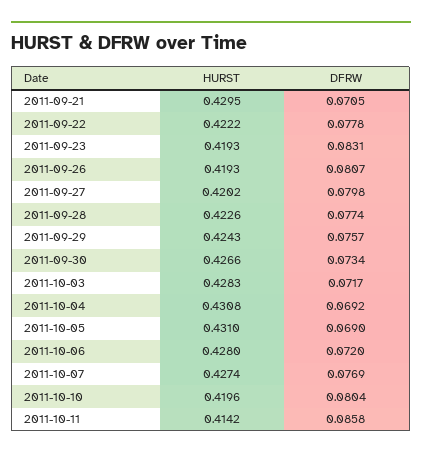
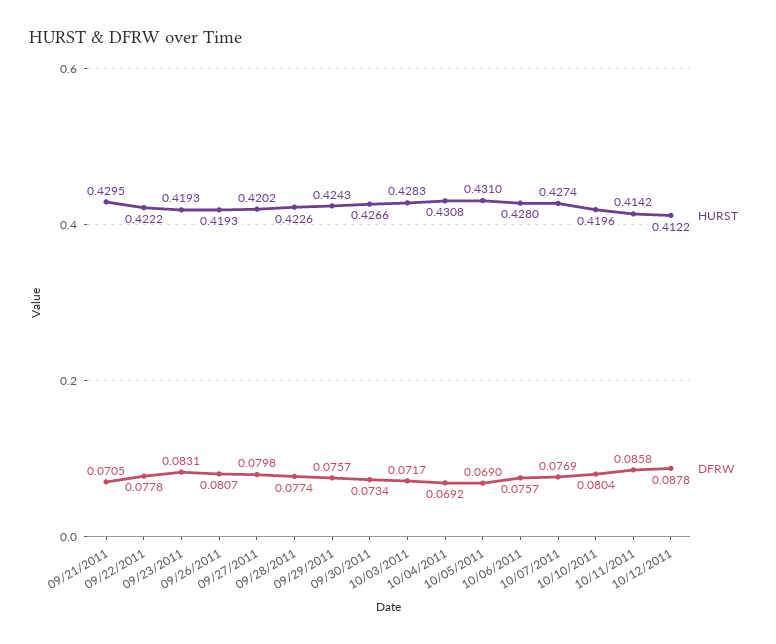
DFRW, 2011-10-06: 0.072 -> 0.0757
HURST, 10/12/2011: none -> 0.4122
DFRW, 10/12/2011: none -> 0.0878

